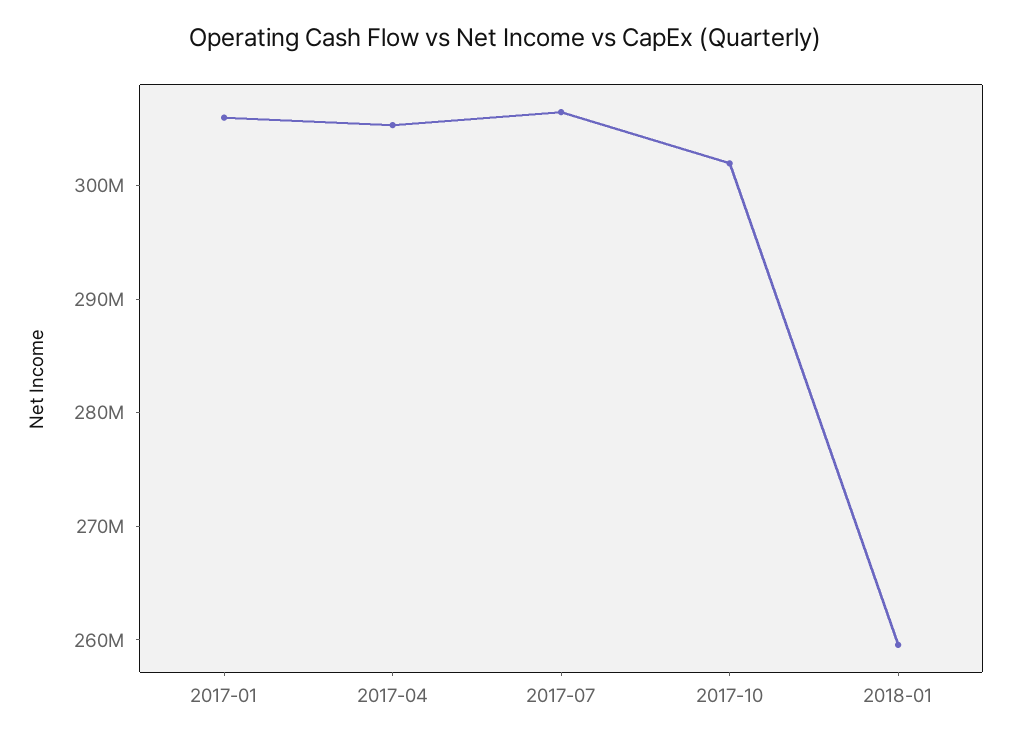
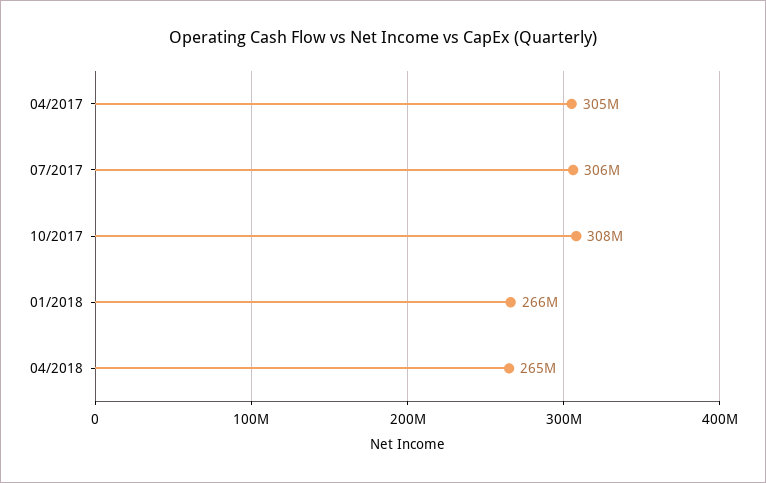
2017-01: 306000000 -> none
2017-10: 302000000 -> 308000000
2018-01: 260000000 -> 266000000
04/2018: none -> 265000000

